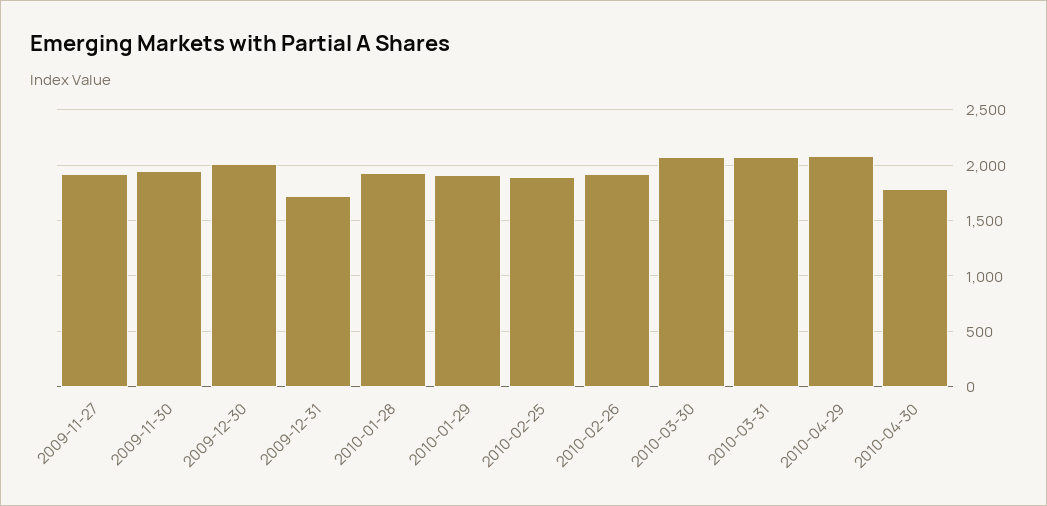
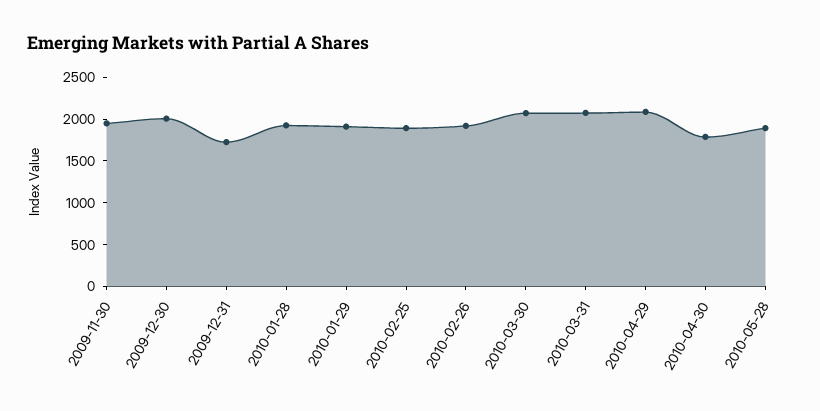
2009-11-27: 1900 -> none
2010-05-28: none -> 1900

